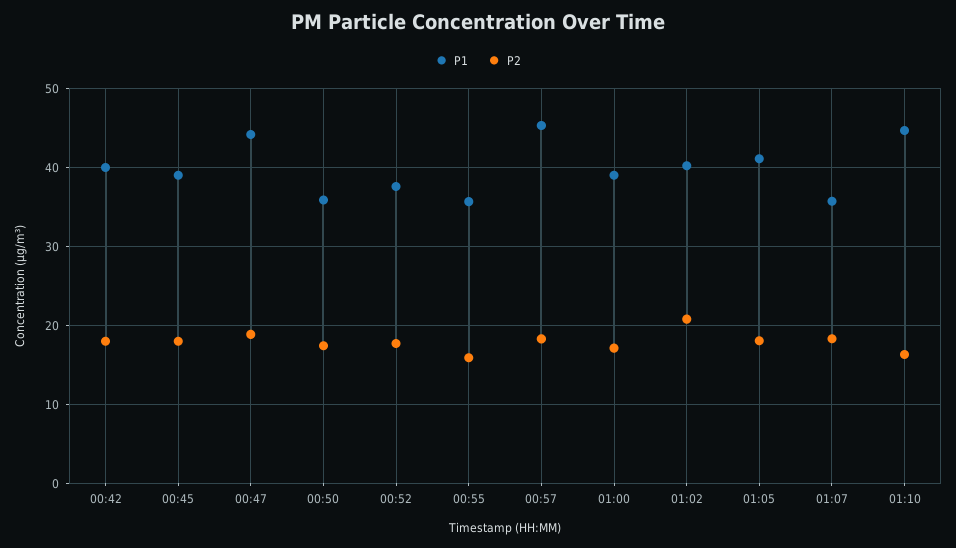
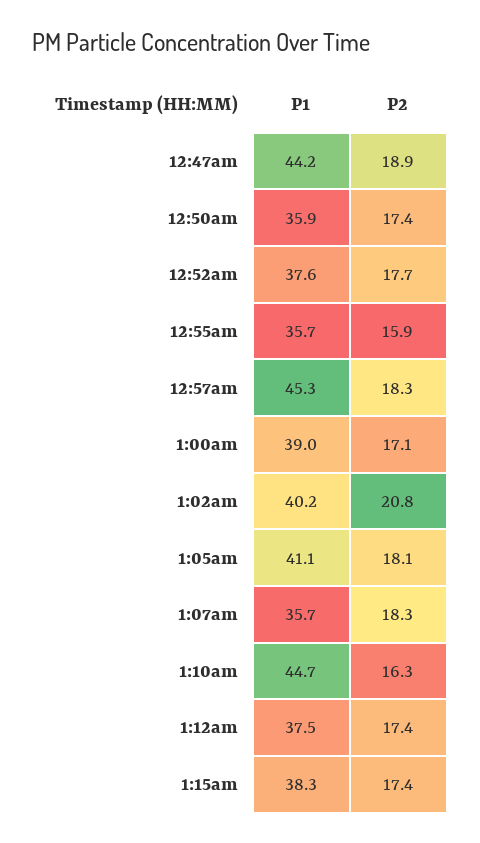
P1, 00:42: 40 -> none
P2, 00:42: 18 -> none
P1, 00:45: 39 -> none
P2, 00:45: 18 -> none
P1, 1:12am: none -> 37.5
P2, 1:12am: none -> 17.4
P1, 1:15am: none -> 38.3
P2, 1:15am: none -> 17.4

